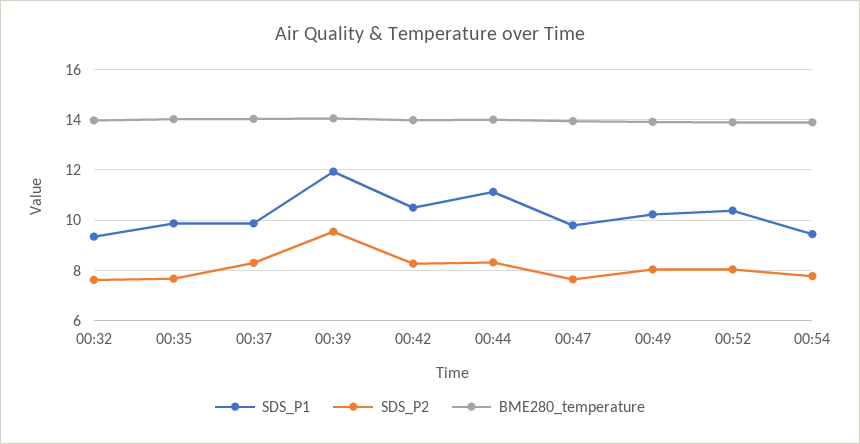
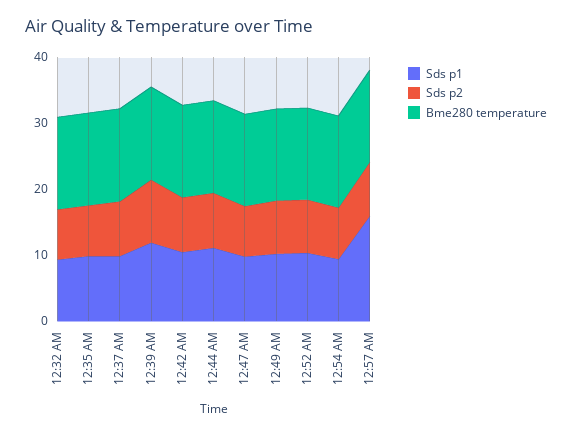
SDS_P1, 12:57 AM: none -> 16
SDS_P2, 12:57 AM: none -> 8
BME280_temperature, 12:57 AM: none -> 14

